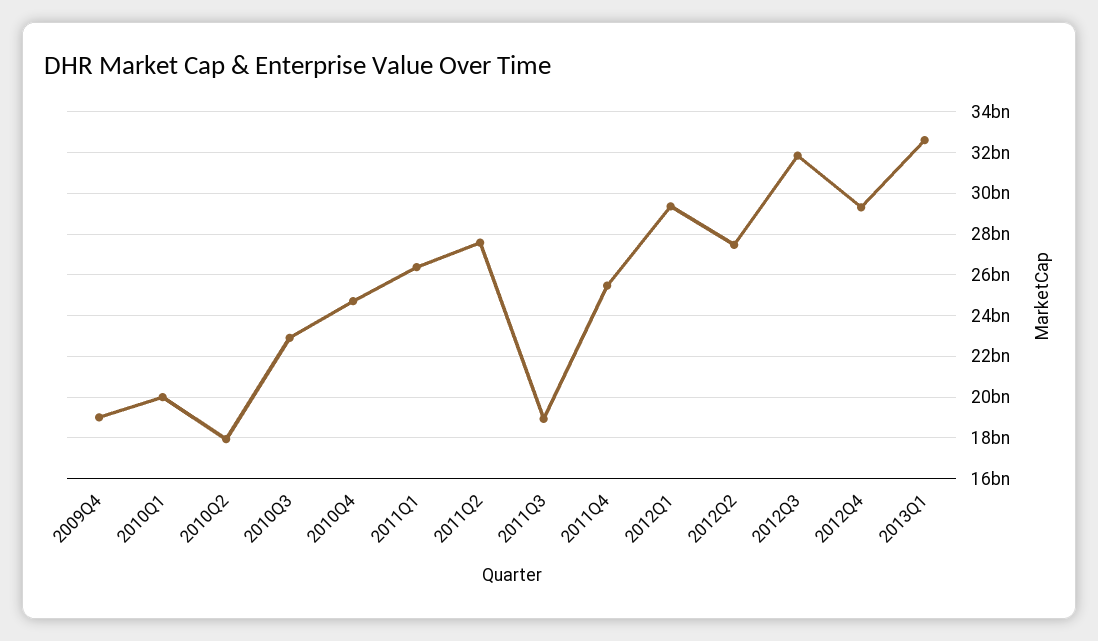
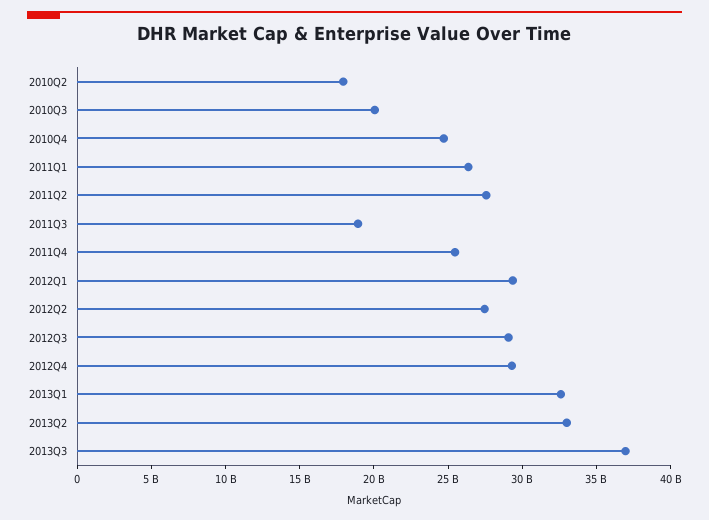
2009Q4: 19000000000 -> none
2010Q1: 20000000000 -> none
2010Q3: 23000000000 -> 20000000000
2012Q3: 32000000000 -> 29000000000
2013Q2: none -> 33000000000
2013Q3: none -> 37000000000

